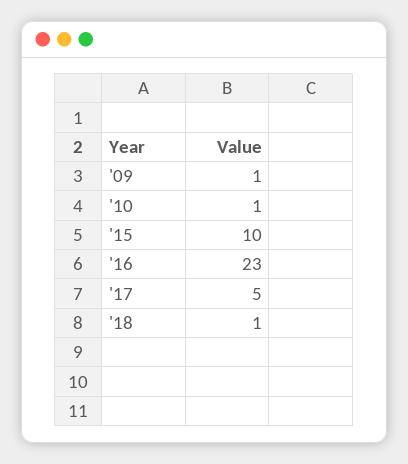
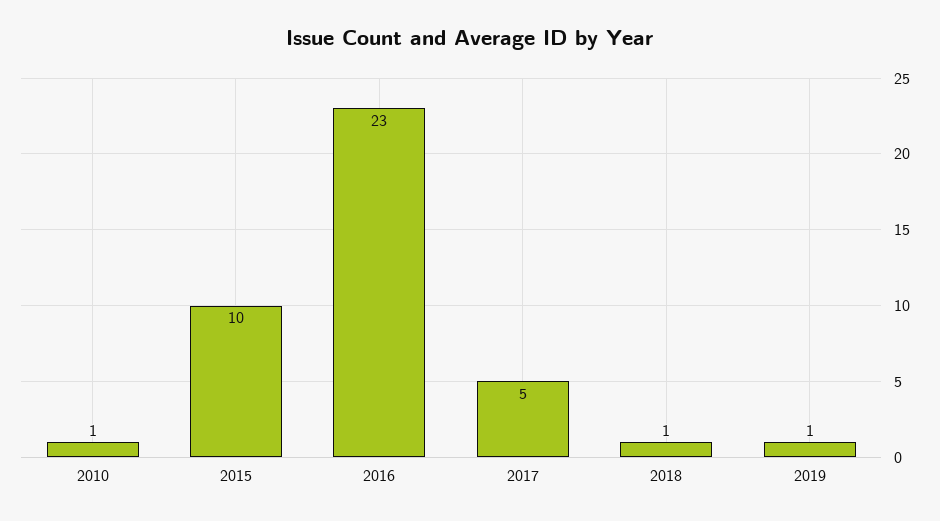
'09: 1 -> none
2019: none -> 1

